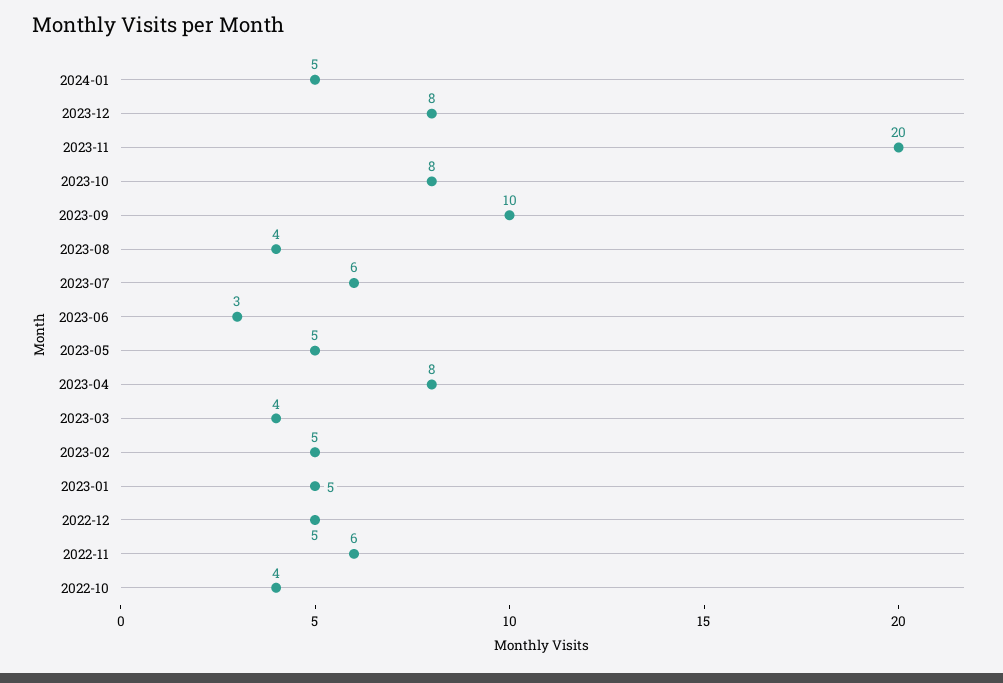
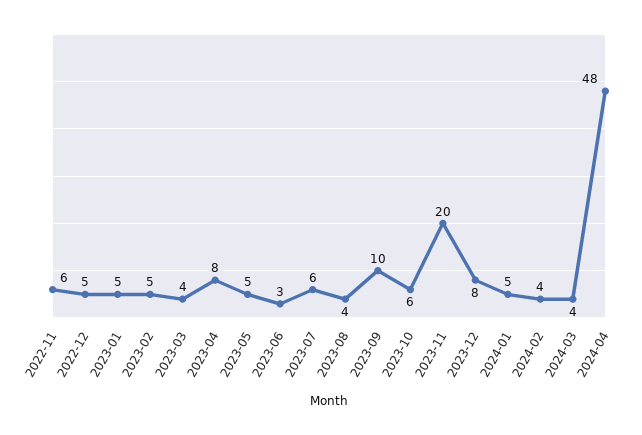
2023-10: 8 -> 6
2022-10: 4 -> none
2024-02: none -> 4
2024-03: none -> 4
2024-04: none -> 48

